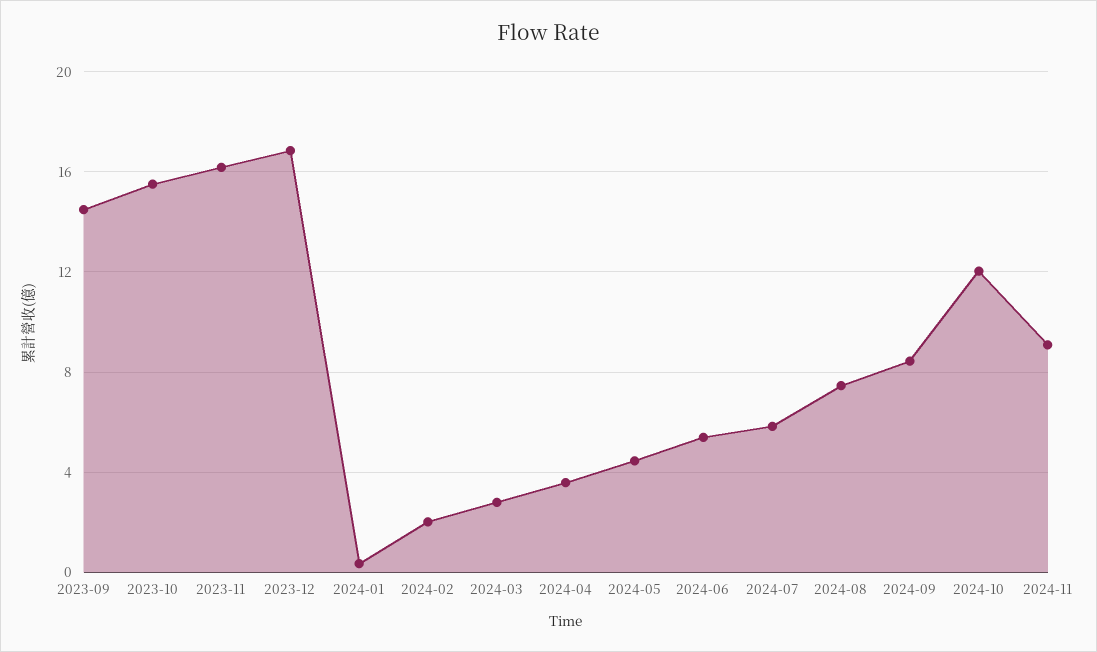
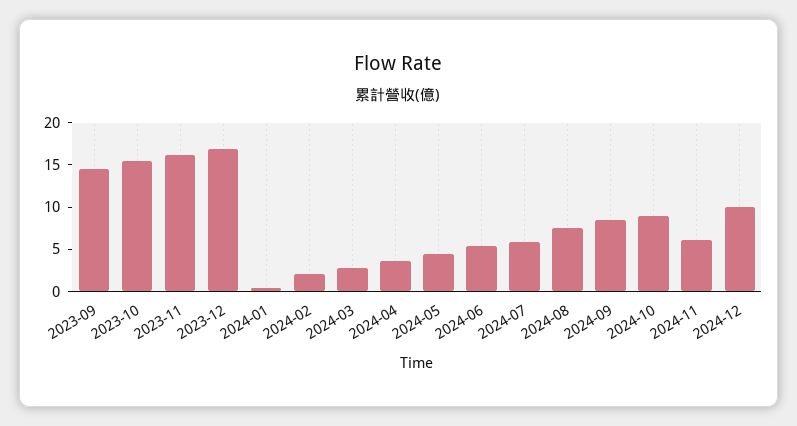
2024-10: 12 -> 9
2024-11: 9 -> 6
2024-12: none -> 10

